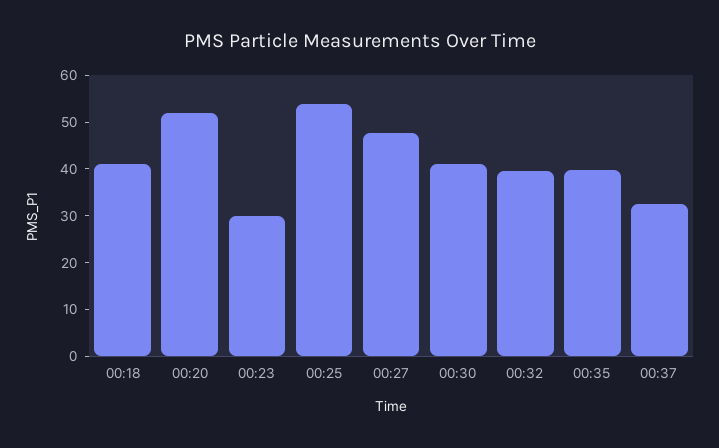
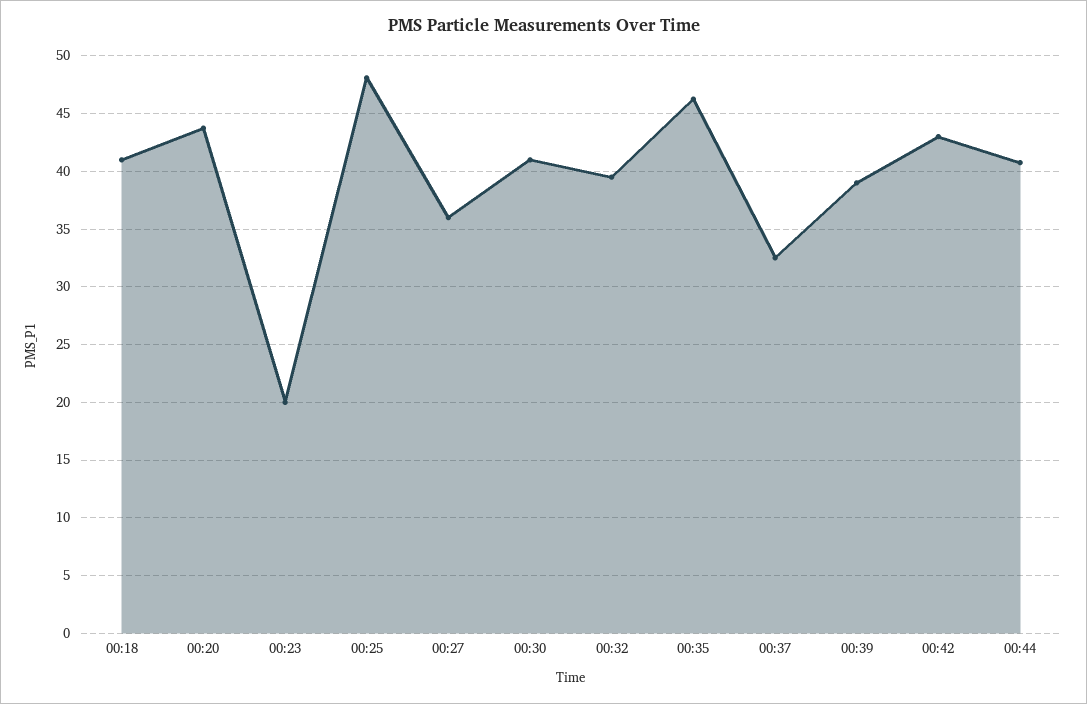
00:20: 52 -> 44
00:23: 30 -> 20
00:25: 54 -> 48
00:27: 48 -> 36
00:35: 40 -> 46
00:39: none -> 39
00:42: none -> 43
00:44: none -> 41

